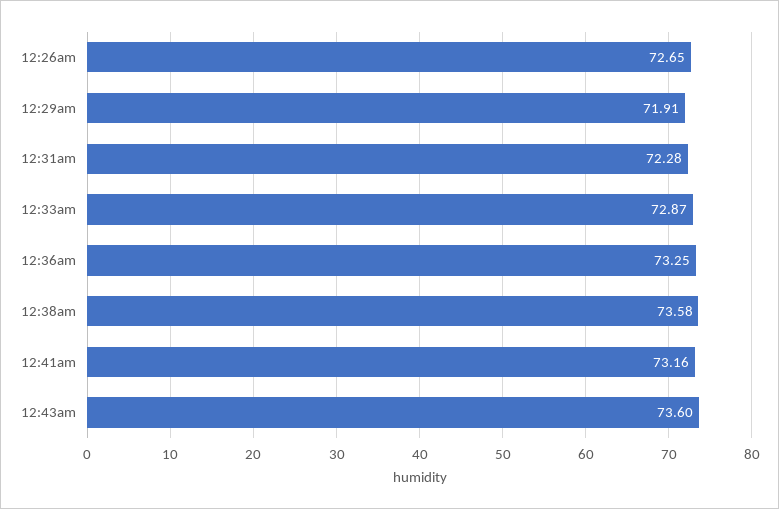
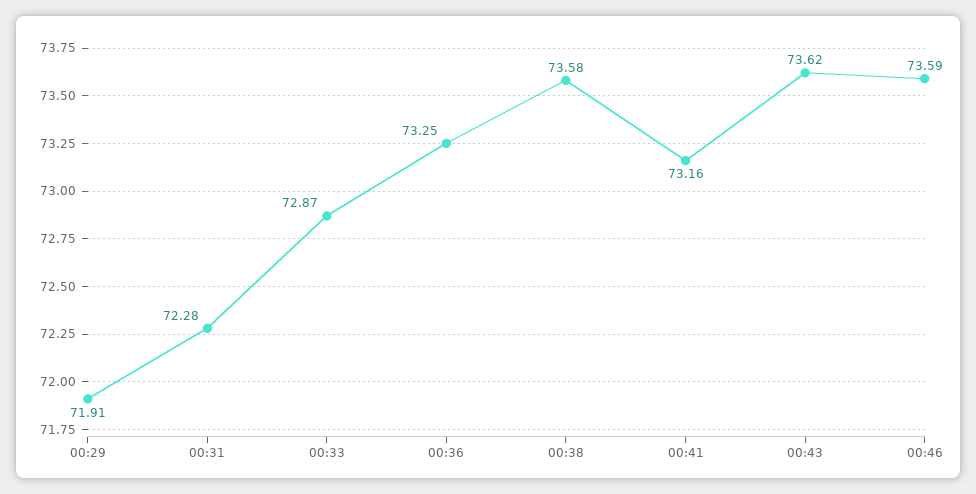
12:26am: 72.65 -> none
12:43am: 73.6 -> 73.62
00:46: none -> 73.59

